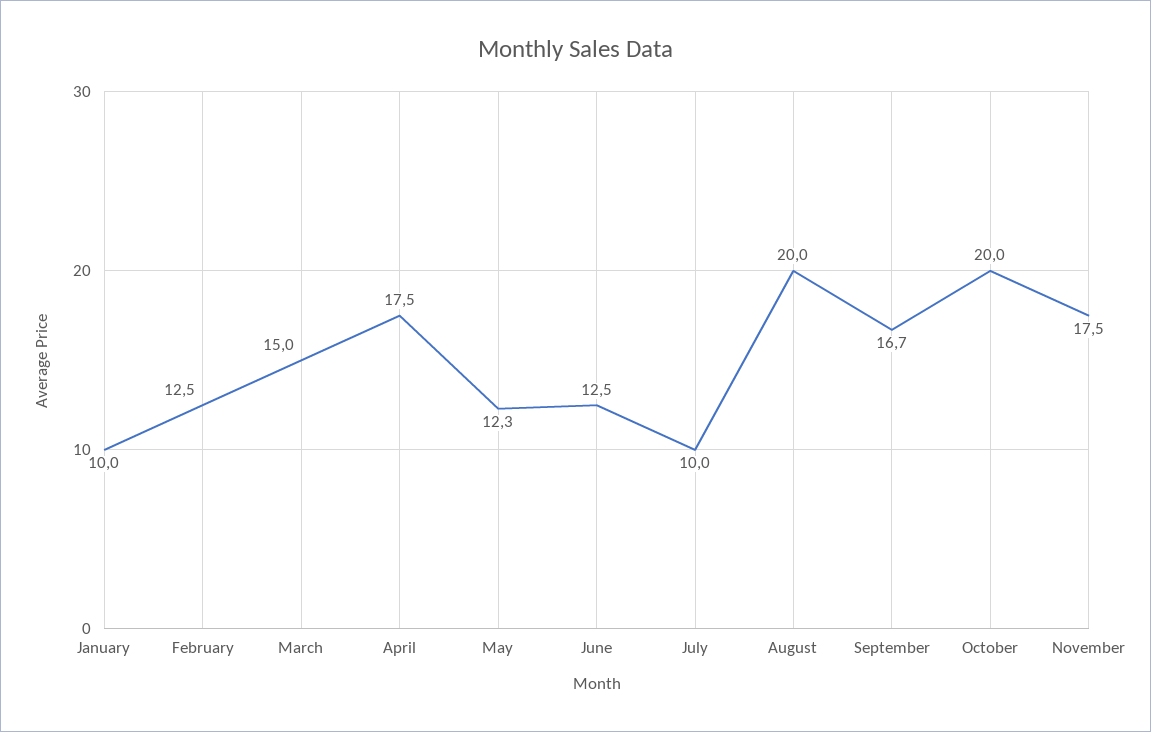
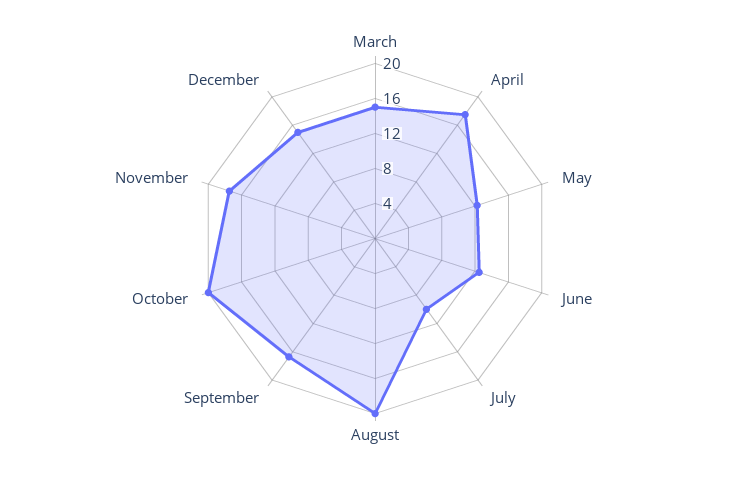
January: 10 -> none
February: 12.5 -> none
December: none -> 15

